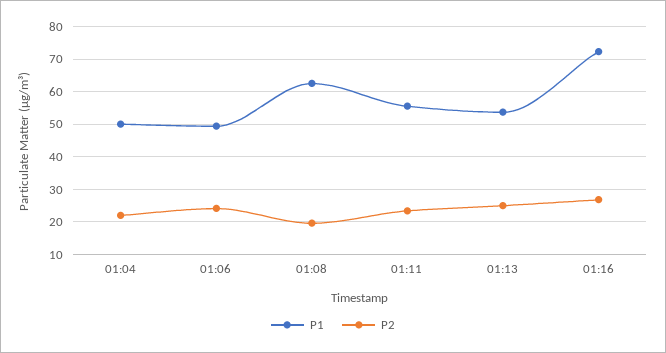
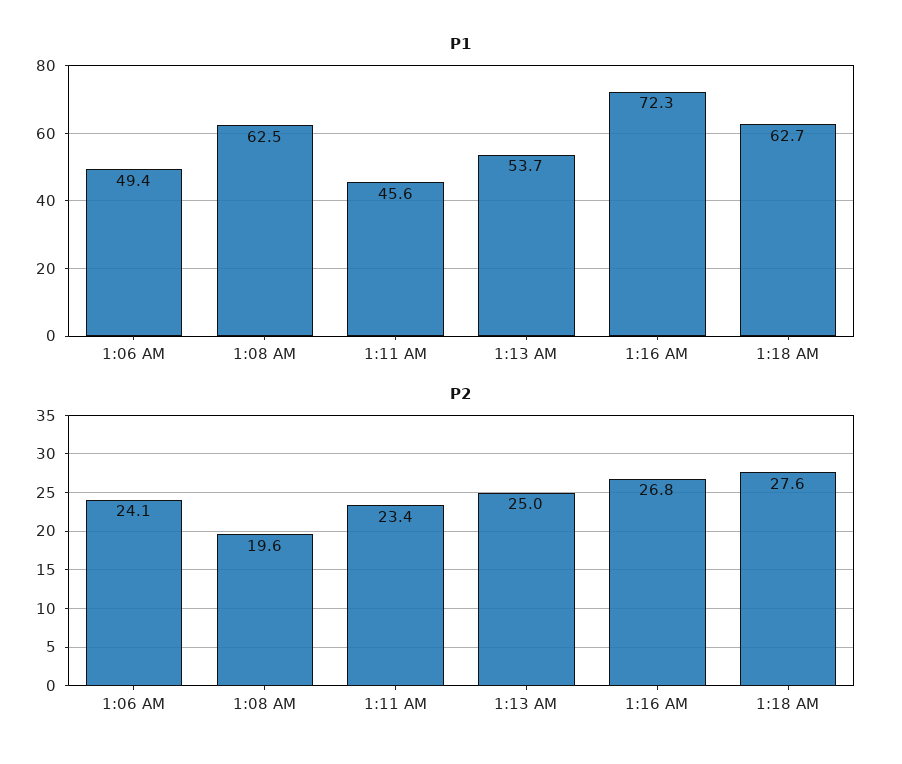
P1, 01:04: 50 -> none
P2, 01:04: 22 -> none
P1, 01:11: 56 -> 45.6
P1, 1:18 AM: none -> 62.7
P2, 1:18 AM: none -> 27.6

